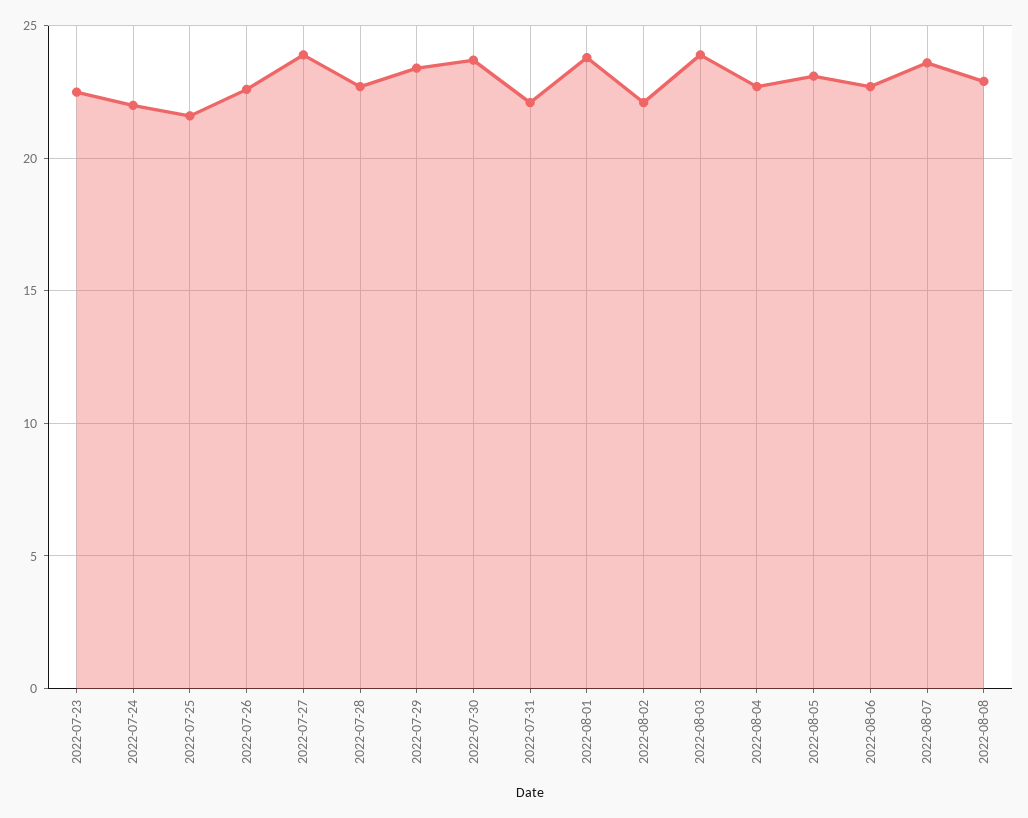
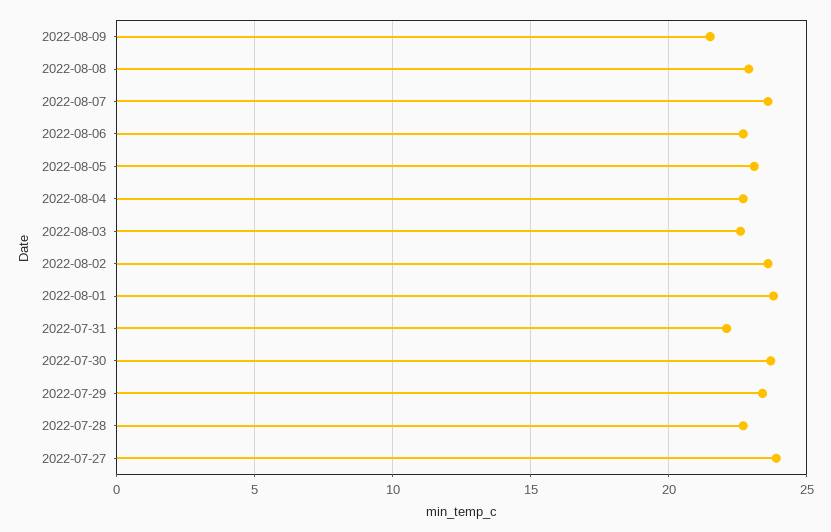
2022-07-23: 22.5 -> none
2022-07-24: 22 -> none
2022-07-25: 21.5 -> none
2022-07-26: 22.5 -> none
2022-08-02: 22 -> 23.5
2022-08-03: 24 -> 22.5
2022-08-09: none -> 21.5

